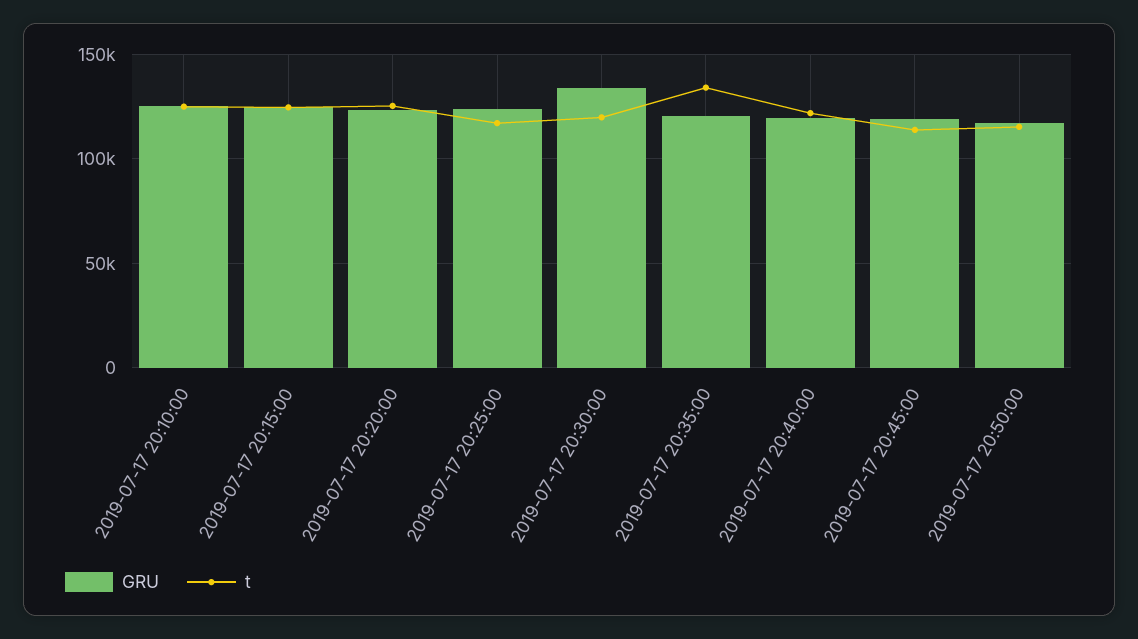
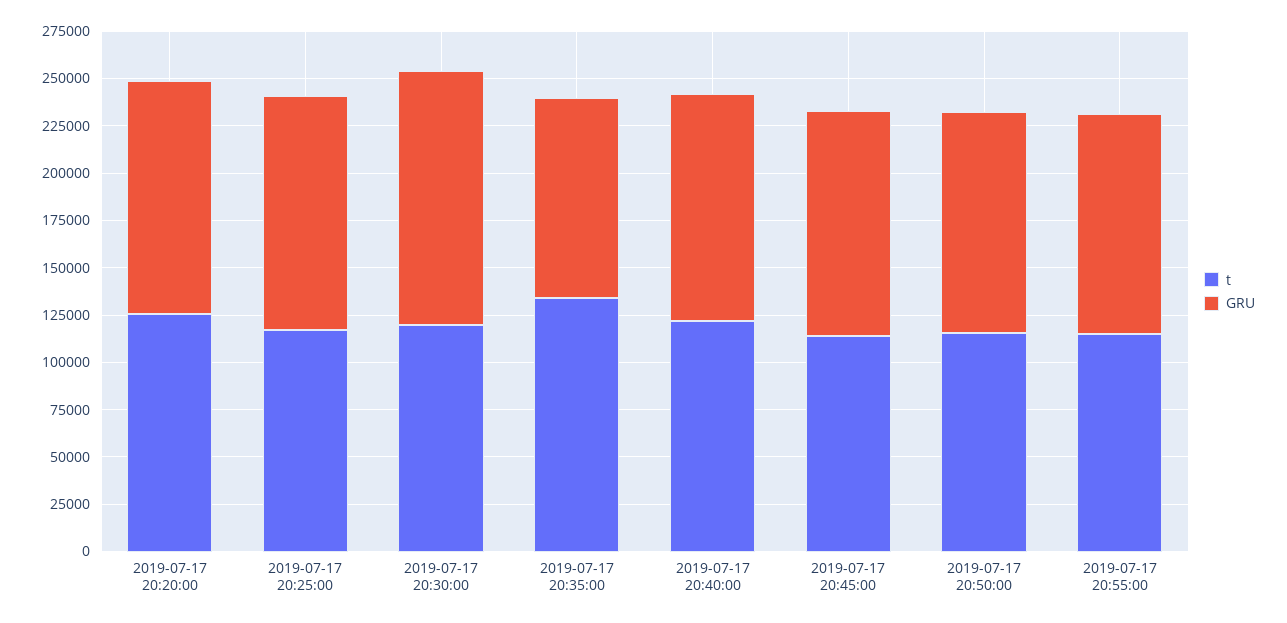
GRU, 2019-07-17 20:10:00: 125000 -> none
t, 2019-07-17 20:10:00: 125000 -> none
GRU, 2019-07-17 20:15:00: 125000 -> none
t, 2019-07-17 20:15:00: 125000 -> none
GRU, 2019-07-17 20:35:00: 120000 -> 105000
t, 2019-07-17 20:55:00: none -> 115000
GRU, 2019-07-17 20:55:00: none -> 115000

